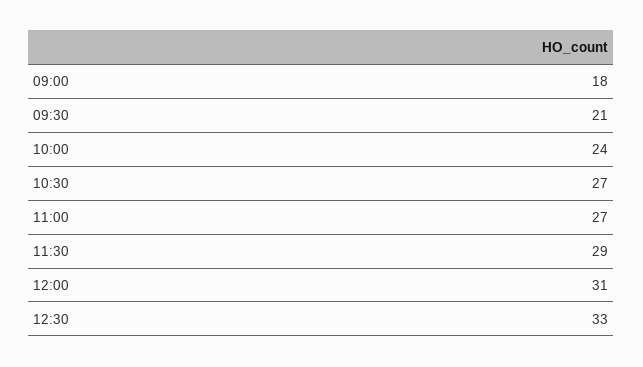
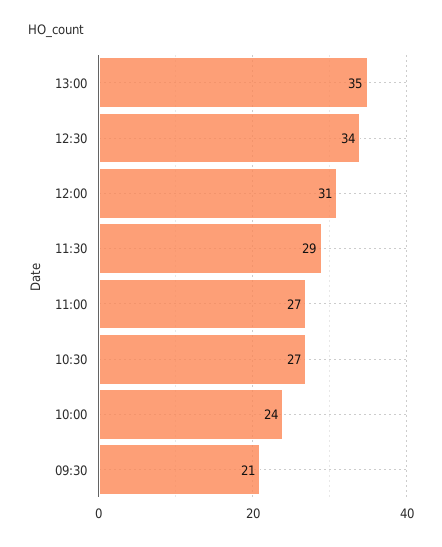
09:00: 18 -> none
12:30: 33 -> 34
13:00: none -> 35

